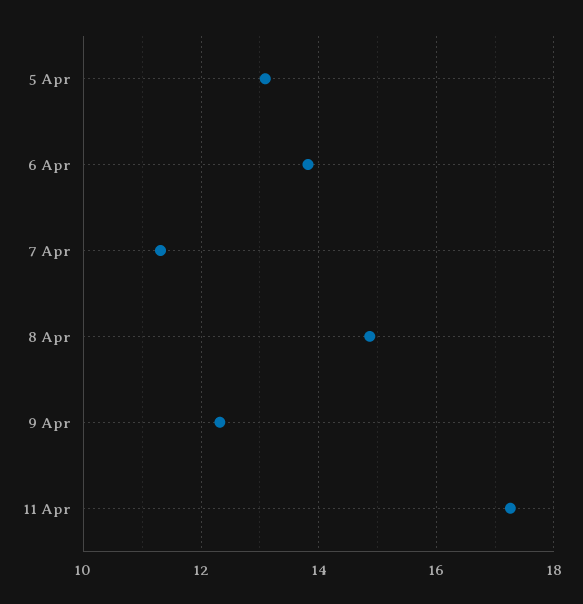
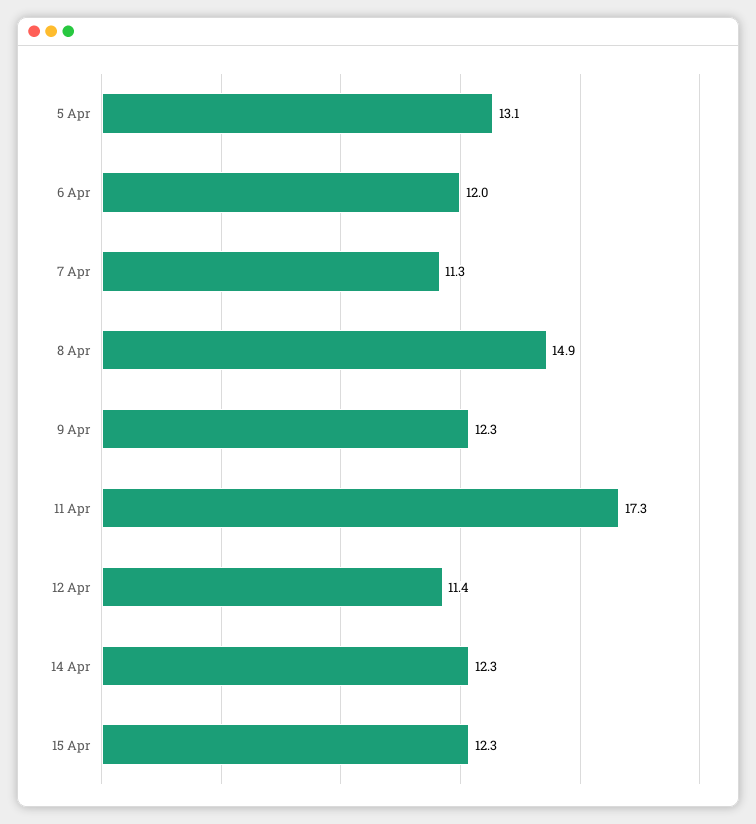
6 Apr: 13.8 -> 12
12 Apr: none -> 11.4
14 Apr: none -> 12.3
15 Apr: none -> 12.3

